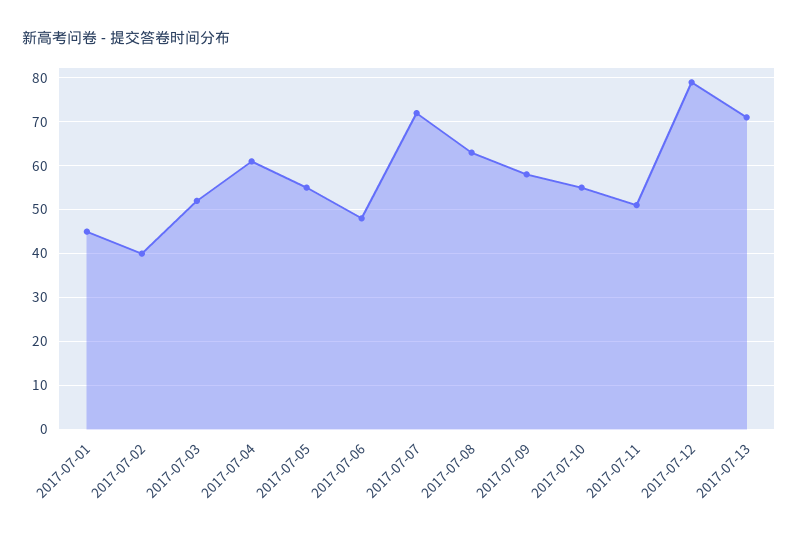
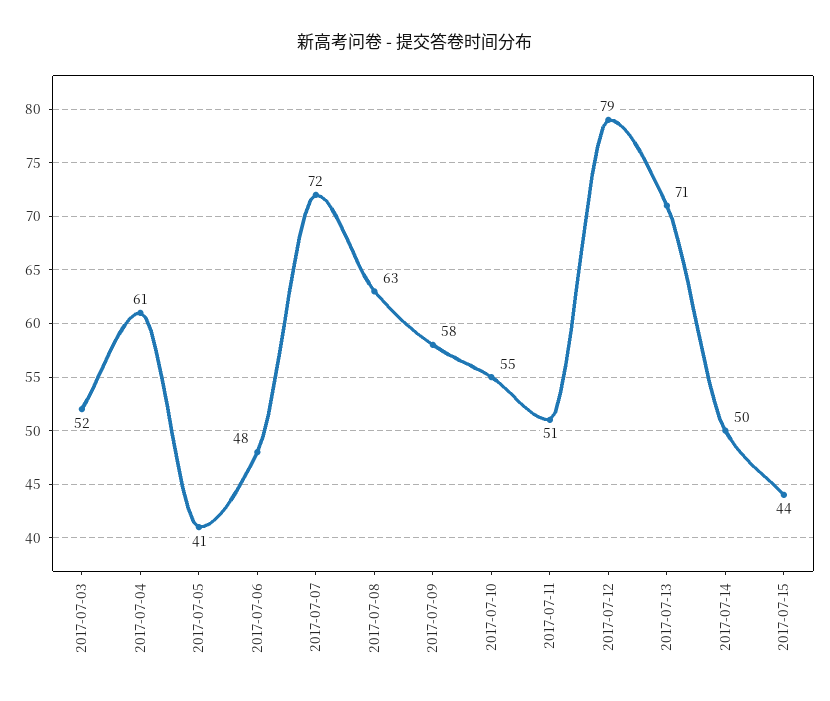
2017-07-01: 45 -> none
2017-07-02: 40 -> none
2017-07-05: 55 -> 41
2017-07-14: none -> 50
2017-07-15: none -> 44

